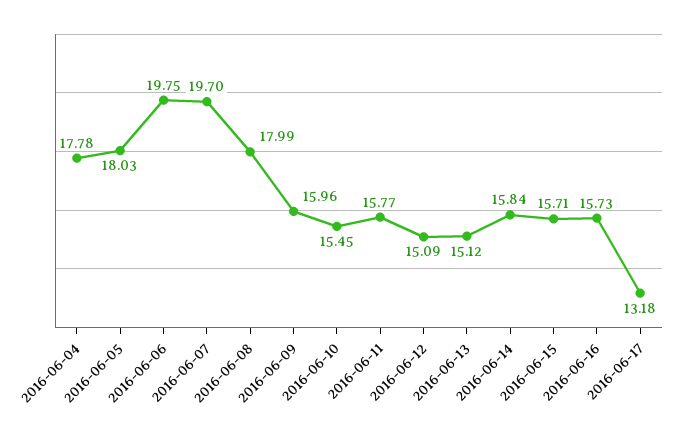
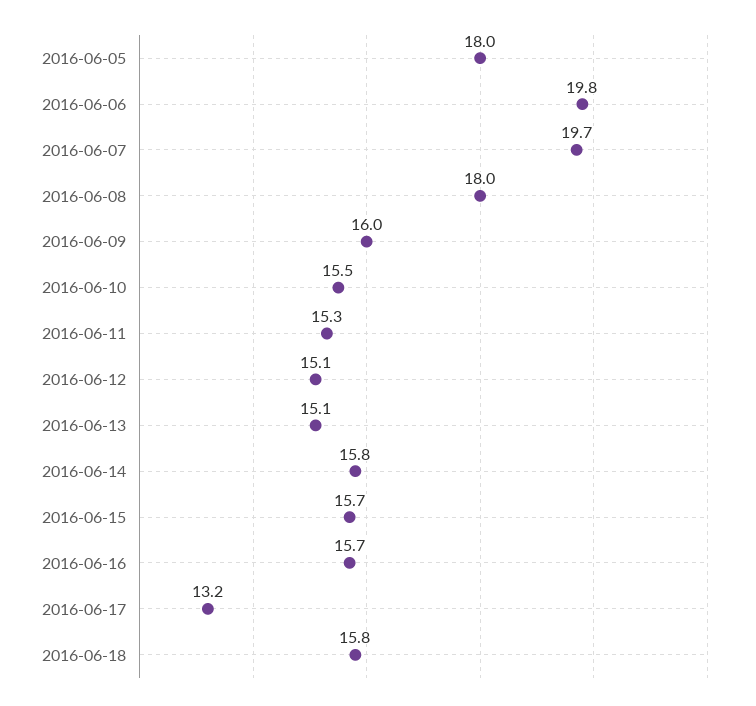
2016-06-04: 17.78 -> none
2016-06-11: 15.77 -> 15.3
2016-06-18: none -> 15.8

